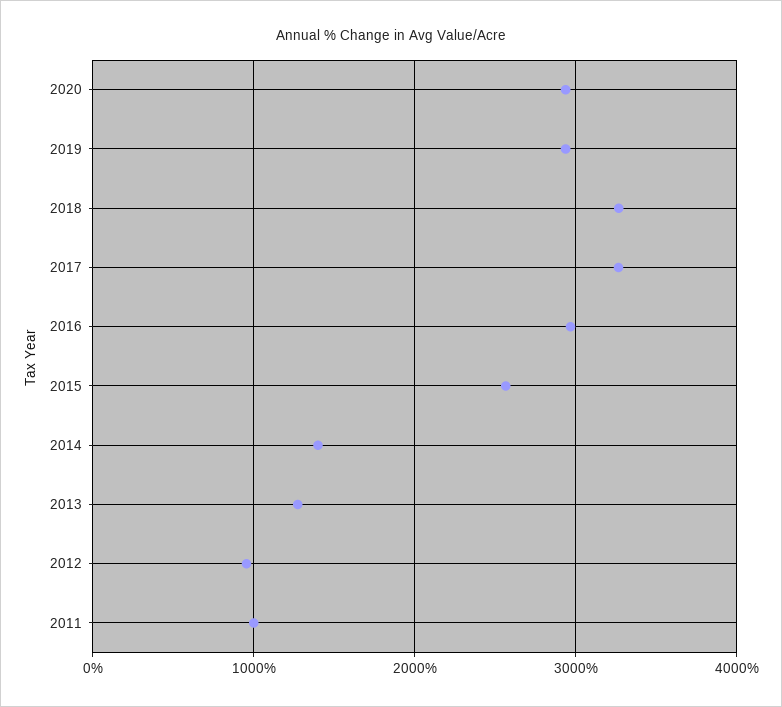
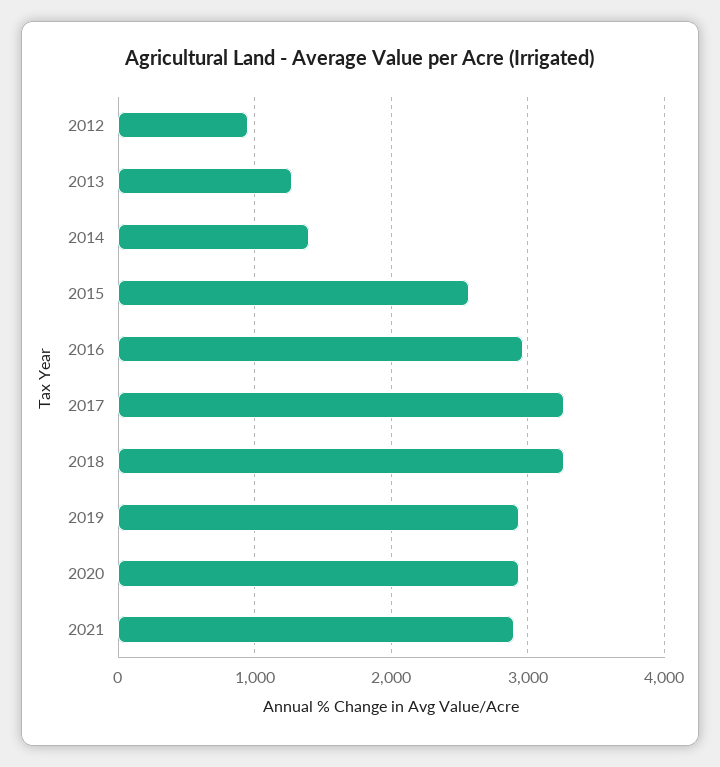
2011: 1000 -> none
2021: none -> 2900

